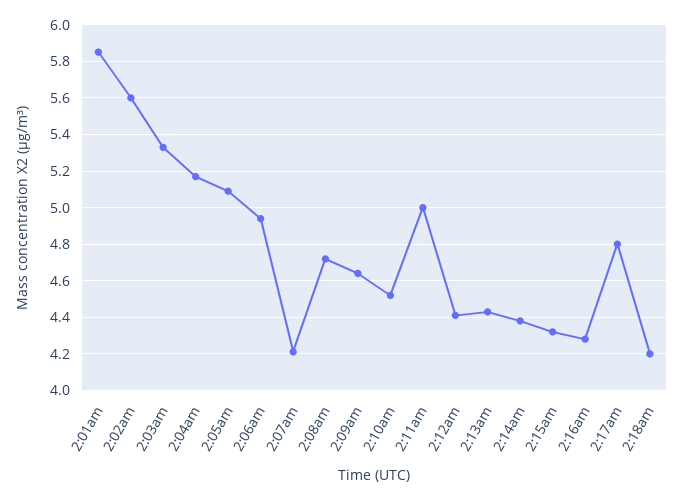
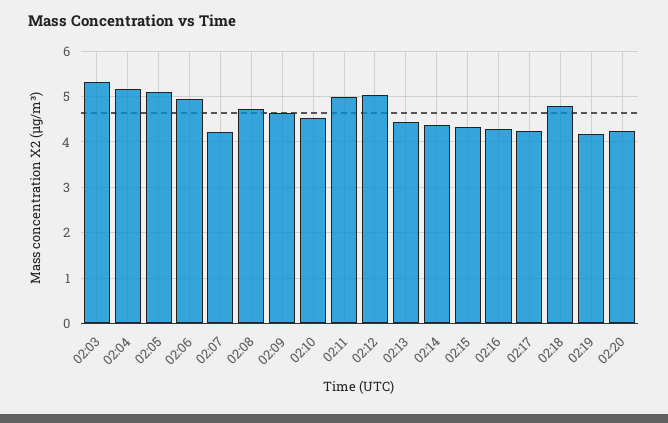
2:01am: 5.85 -> none
2:02am: 5.6 -> none
2:12am: 4.4 -> 5
2:17am: 4.8 -> 4.2
2:18am: 4.2 -> 4.8
02:19: none -> 4.2
02:20: none -> 4.2

